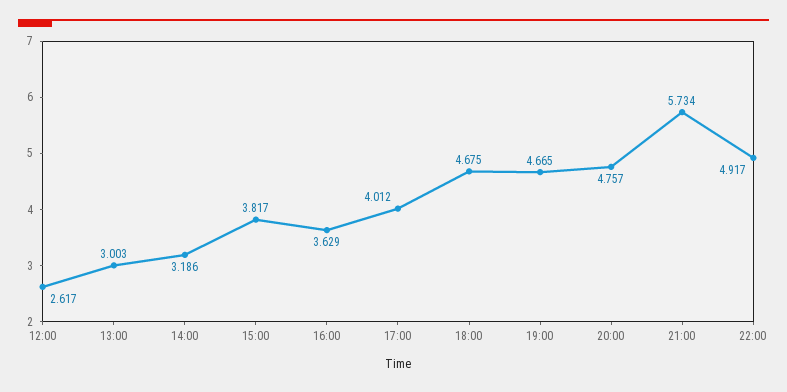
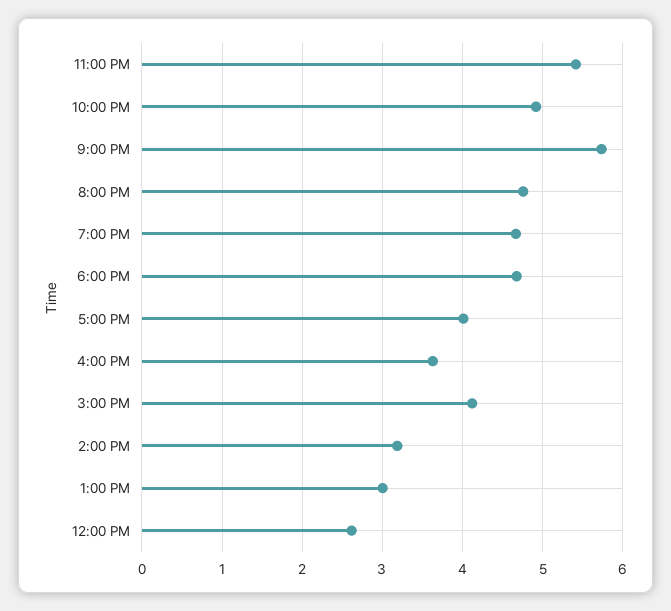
15:00: 3.817 -> 4.1
11:00 PM: none -> 5.4

